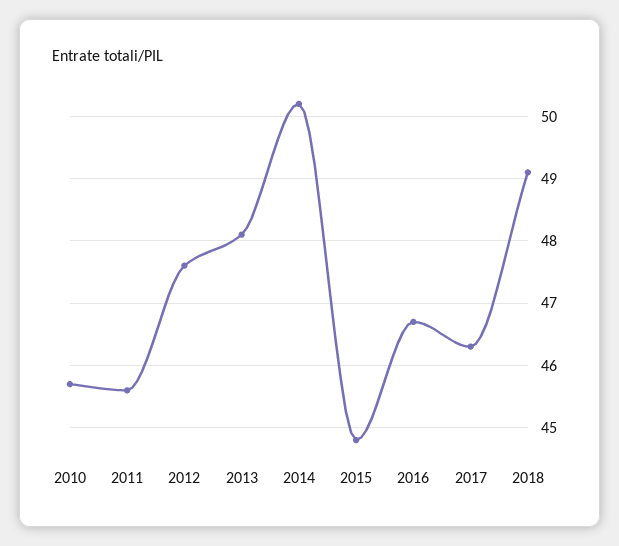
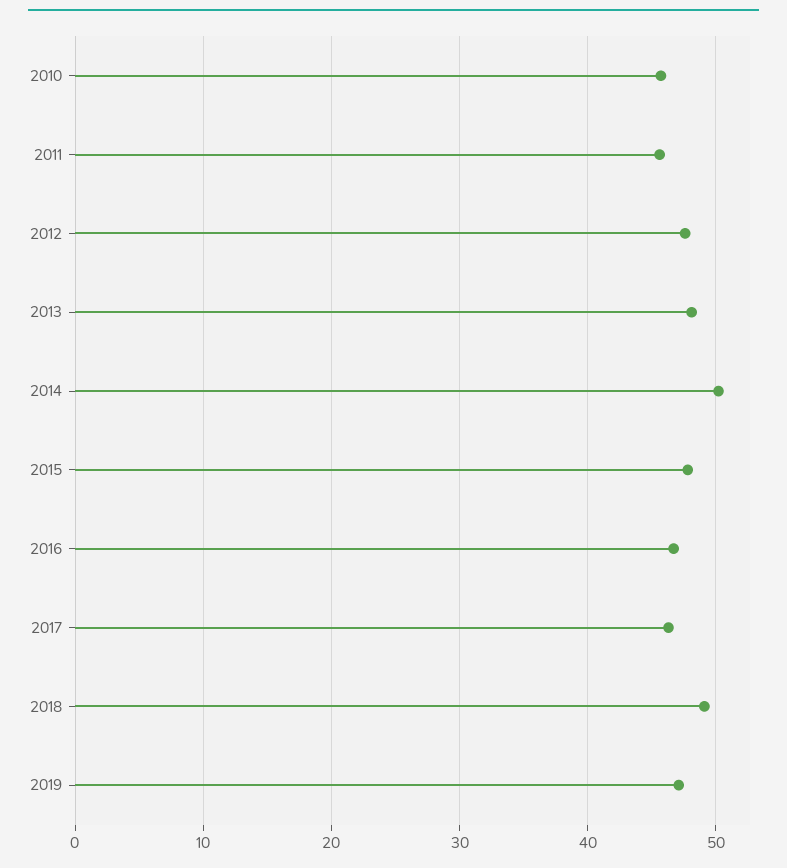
2015: 44.8 -> 48
2019: none -> 47

